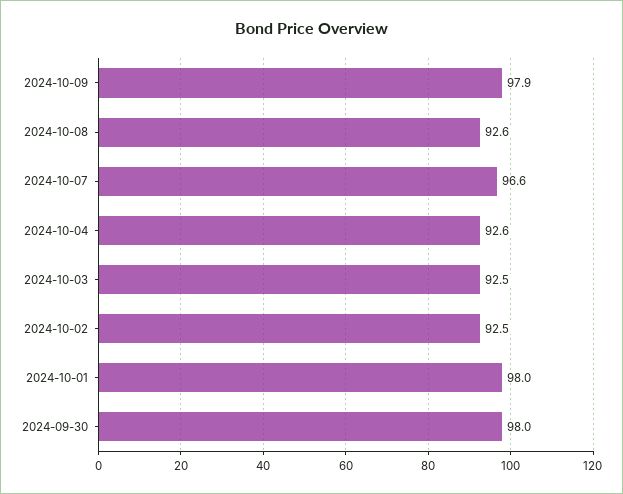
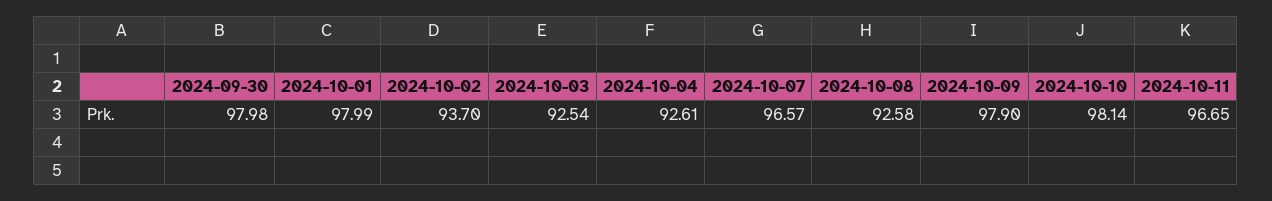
2024-10-02: 92.5 -> 93.7
2024-10-10: none -> 98.14
2024-10-11: none -> 96.65

